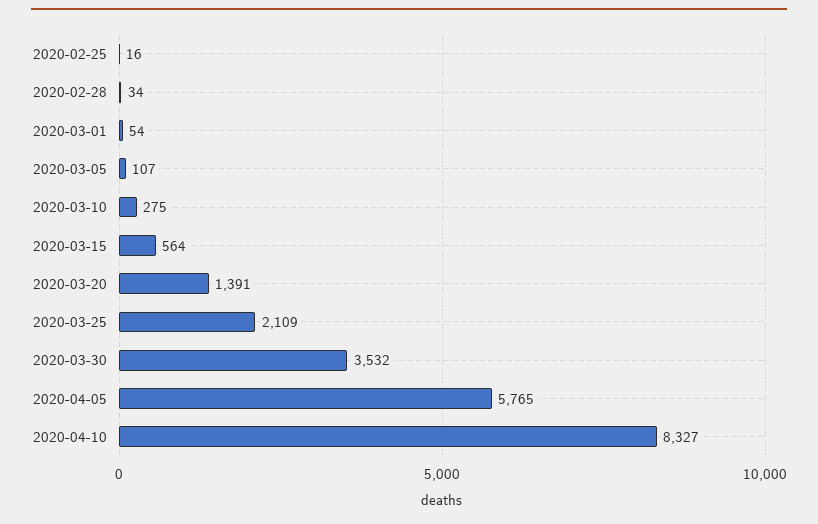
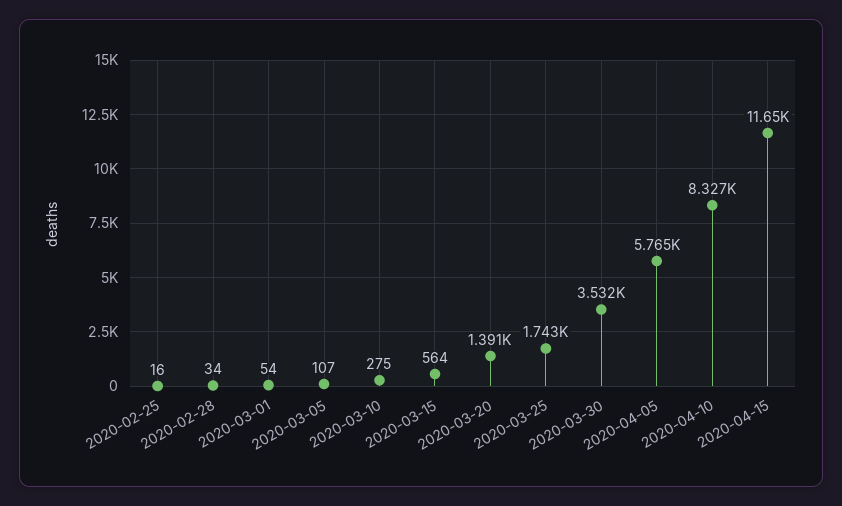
2020-03-25: 2109 -> 1743
2020-04-15: none -> 11650

